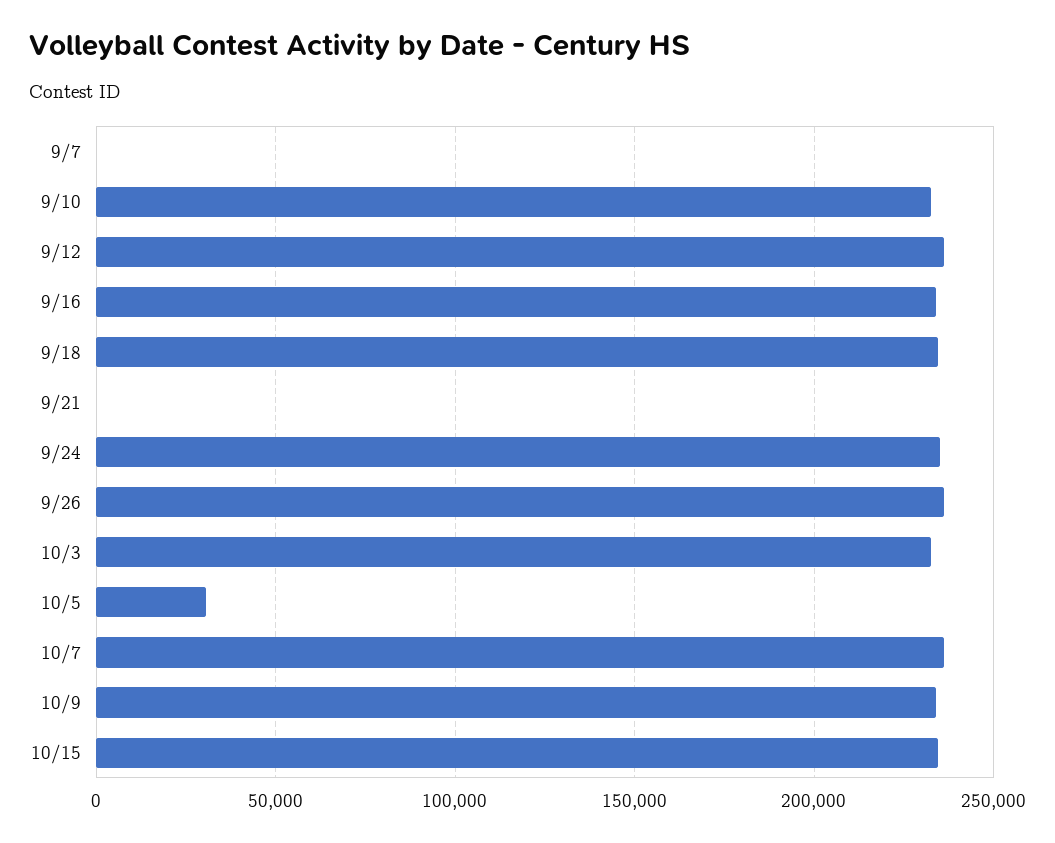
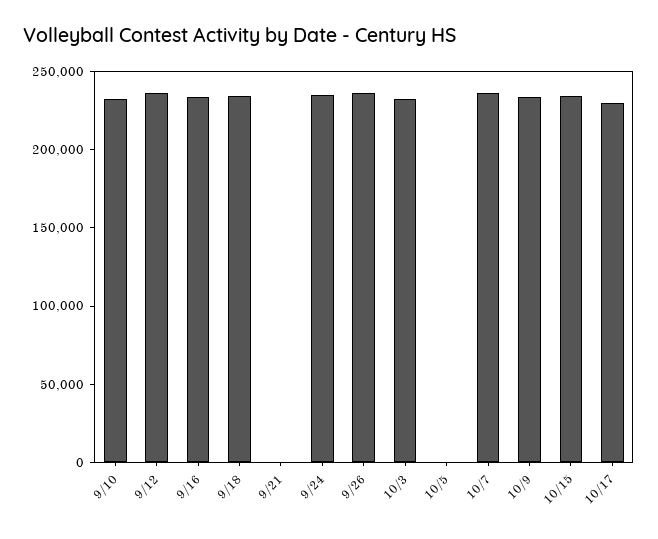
9/7: 0 -> none
10/5: 30000 -> 0
10/17: none -> 230000

